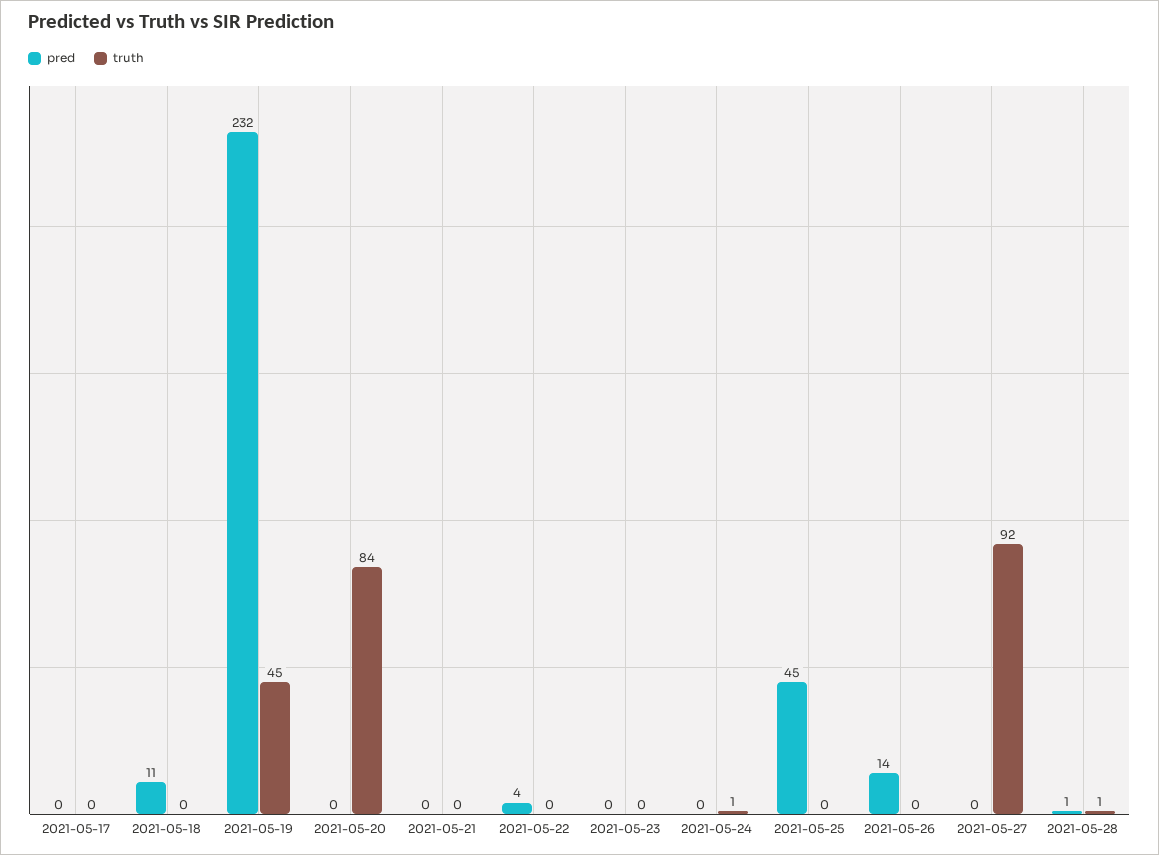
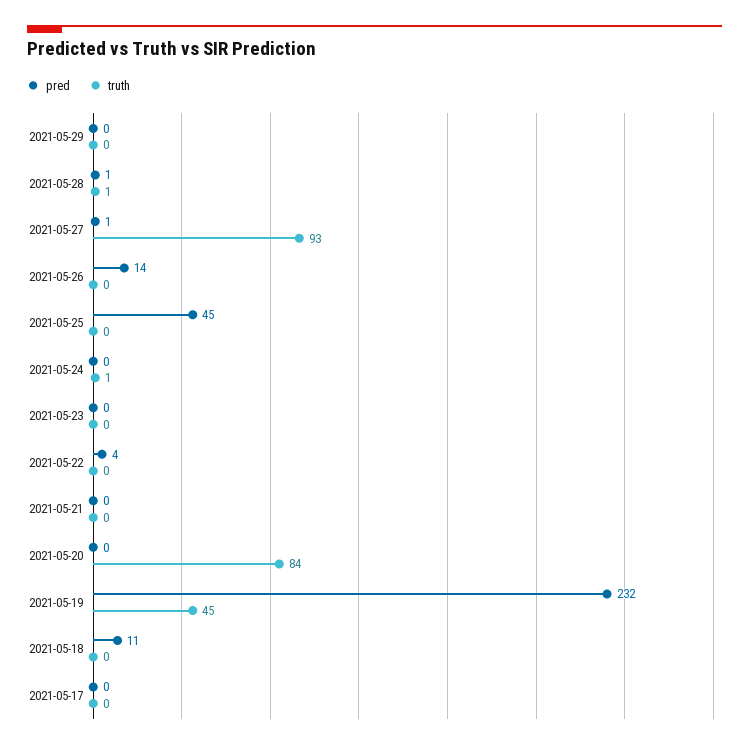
pred, 2021-05-27: 0 -> 1
truth, 2021-05-27: 92 -> 93
pred, 2021-05-29: none -> 0
truth, 2021-05-29: none -> 0

